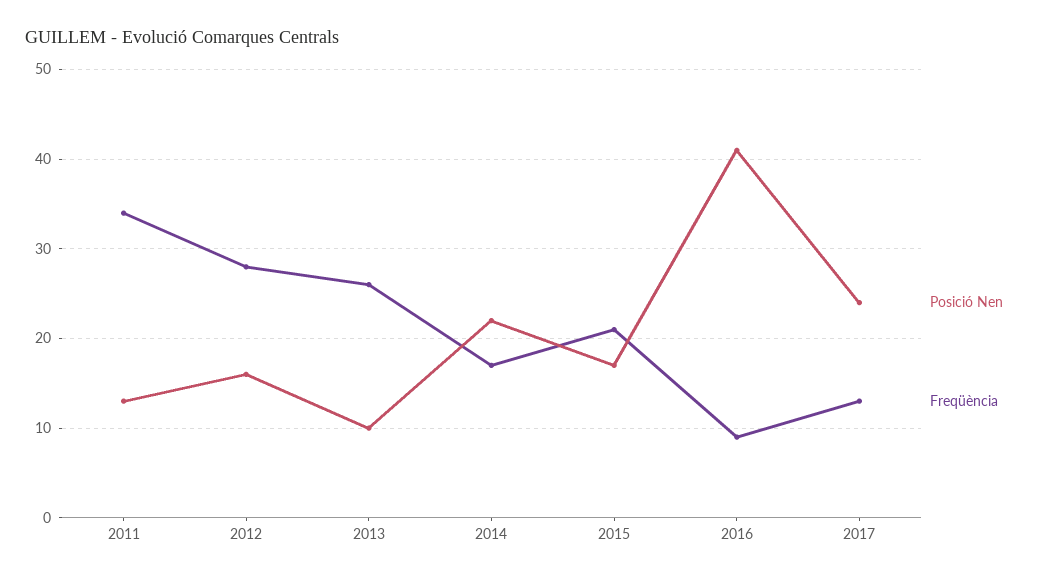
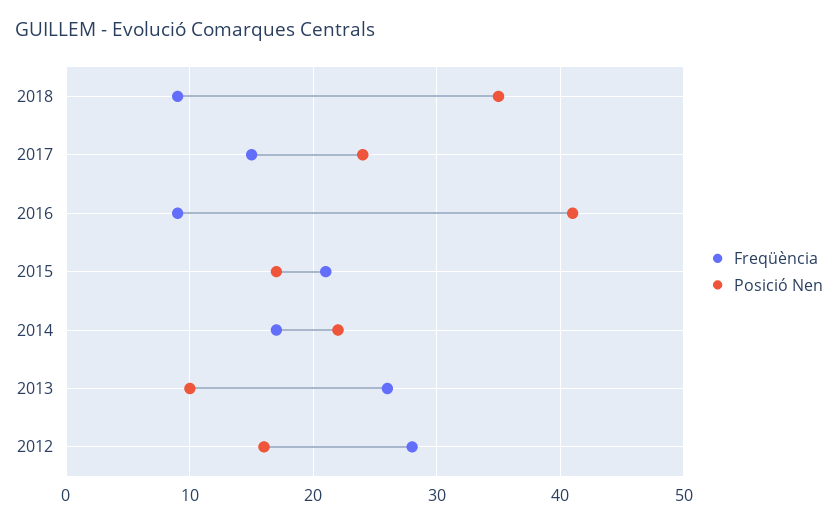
Posició Nen, 2011: 13 -> none
Freqüència, 2011: 34 -> none
Freqüència, 2017: 13 -> 15
Freqüència, 2018: none -> 9
Posició Nen, 2018: none -> 35

